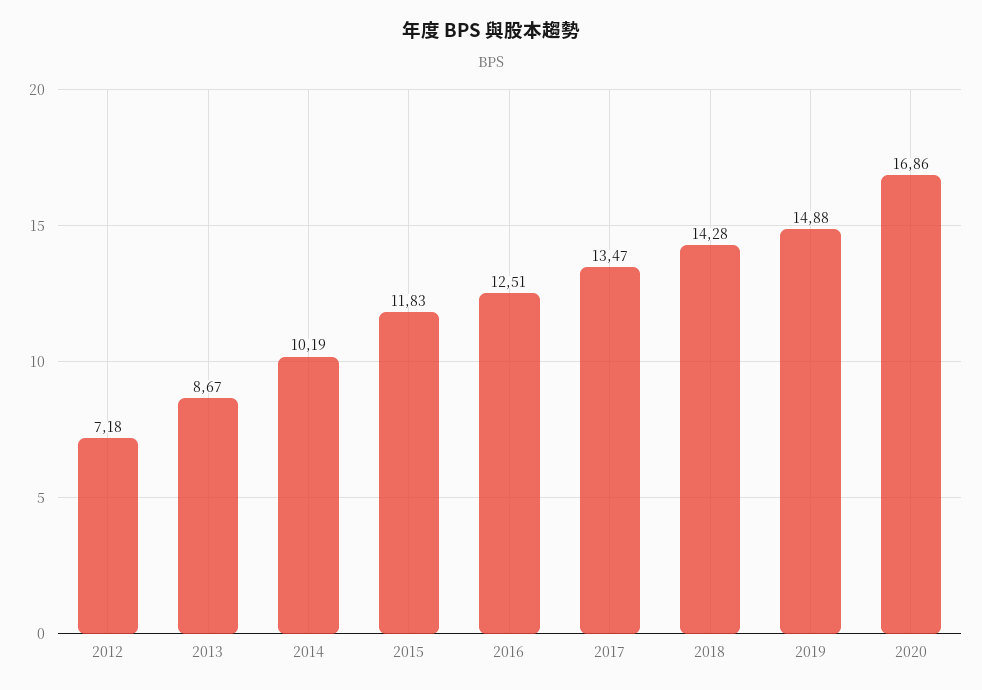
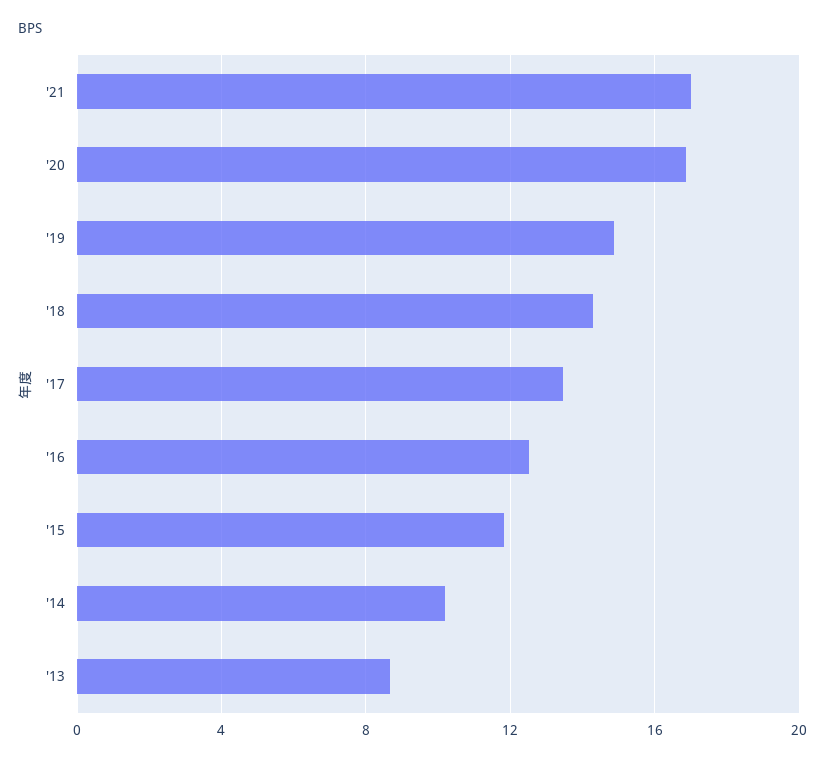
2012: 7.18 -> none
'21: none -> 17

